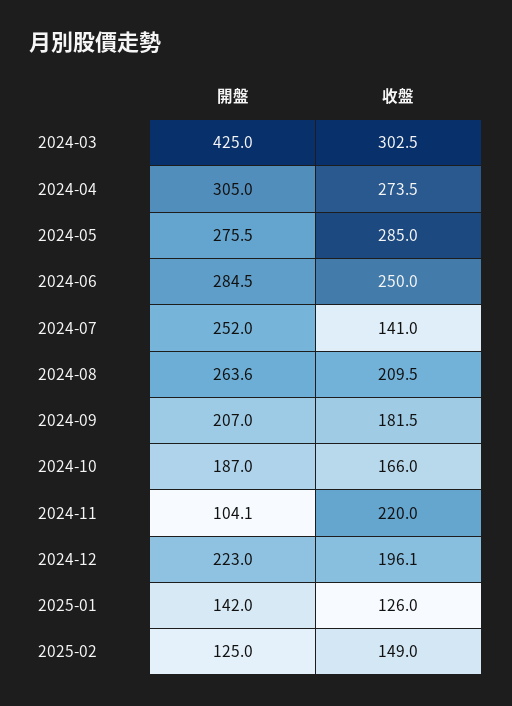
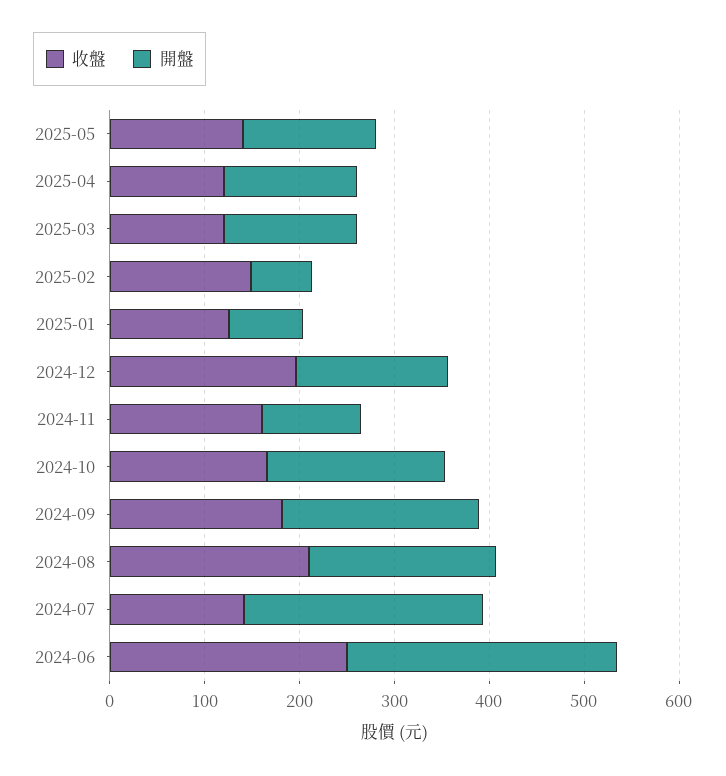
開盤, 2024-03: 425 -> none
收盤, 2024-03: 302.5 -> none
開盤, 2024-04: 305 -> none
收盤, 2024-04: 273.5 -> none
開盤, 2024-05: 275.5 -> none
收盤, 2024-05: 285 -> none
開盤, 2024-08: 263.6 -> 200
收盤, 2024-11: 220 -> 160
開盤, 2024-12: 223 -> 160
開盤, 2025-01: 142 -> 80
開盤, 2025-02: 125 -> 60
收盤, 2025-05: none -> 140
開盤, 2025-05: none -> 140
收盤, 2025-04: none -> 120
開盤, 2025-04: none -> 140
收盤, 2025-03: none -> 120
開盤, 2025-03: none -> 140

